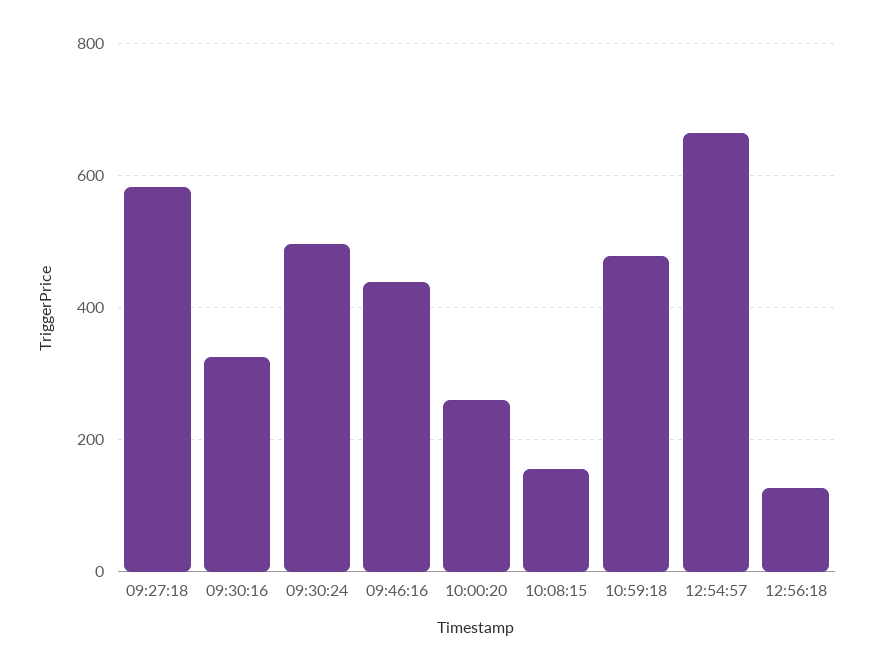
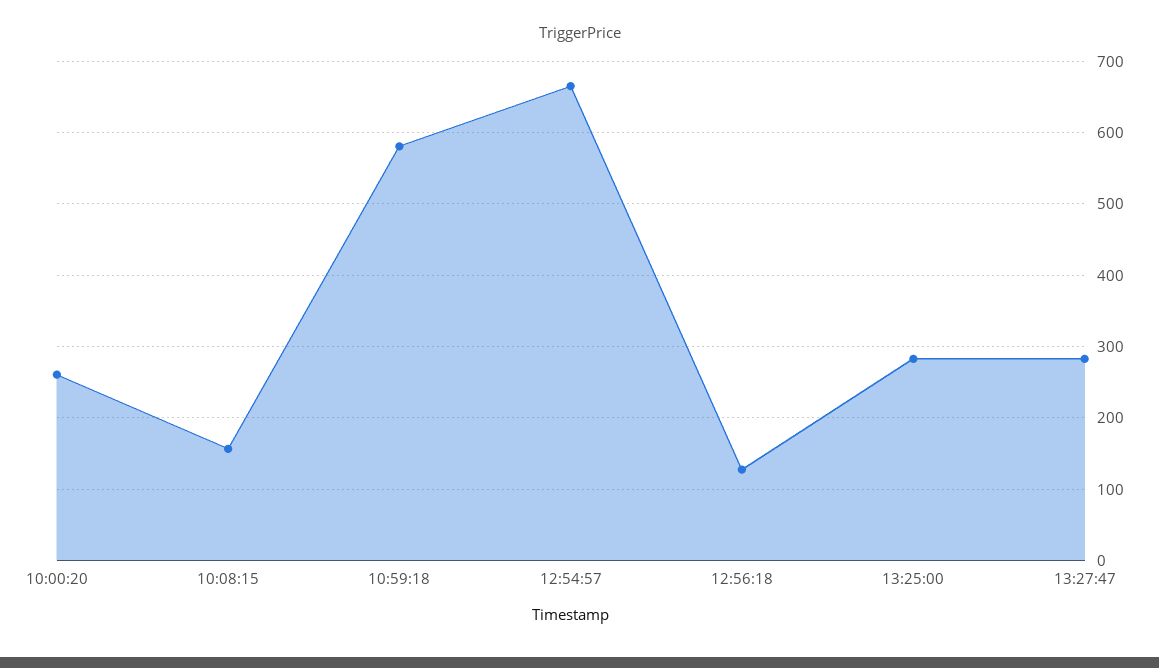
09:27:18: 580 -> none
09:30:16: 320 -> none
09:30:24: 500 -> none
09:46:16: 440 -> none
10:59:18: 480 -> 580
13:25:00: none -> 280
13:27:47: none -> 280

